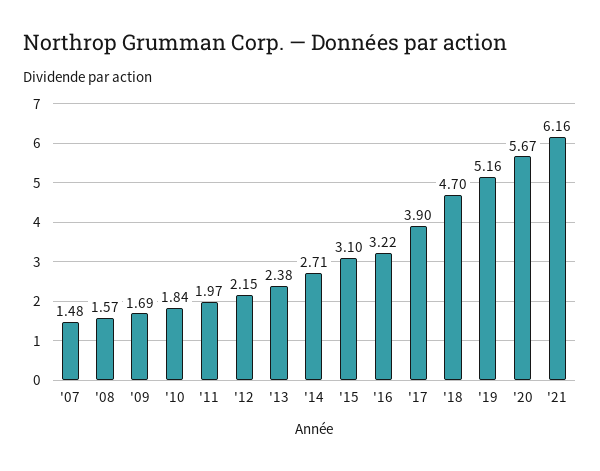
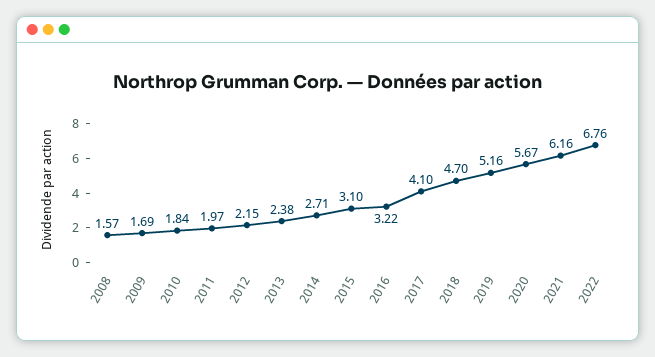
'07: 1.48 -> none
'17: 3.9 -> 4.1
2022: none -> 6.76

